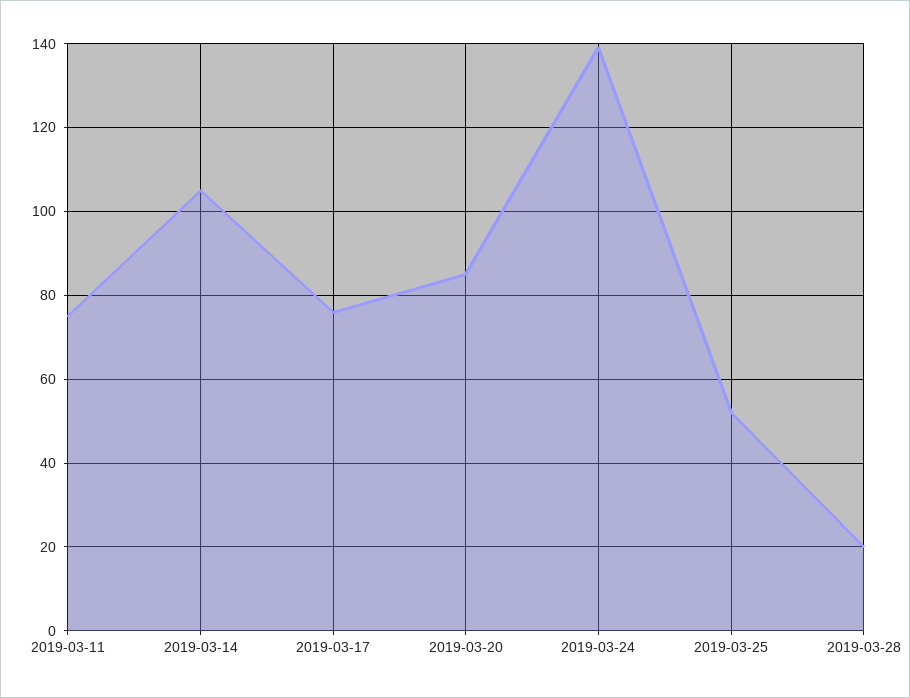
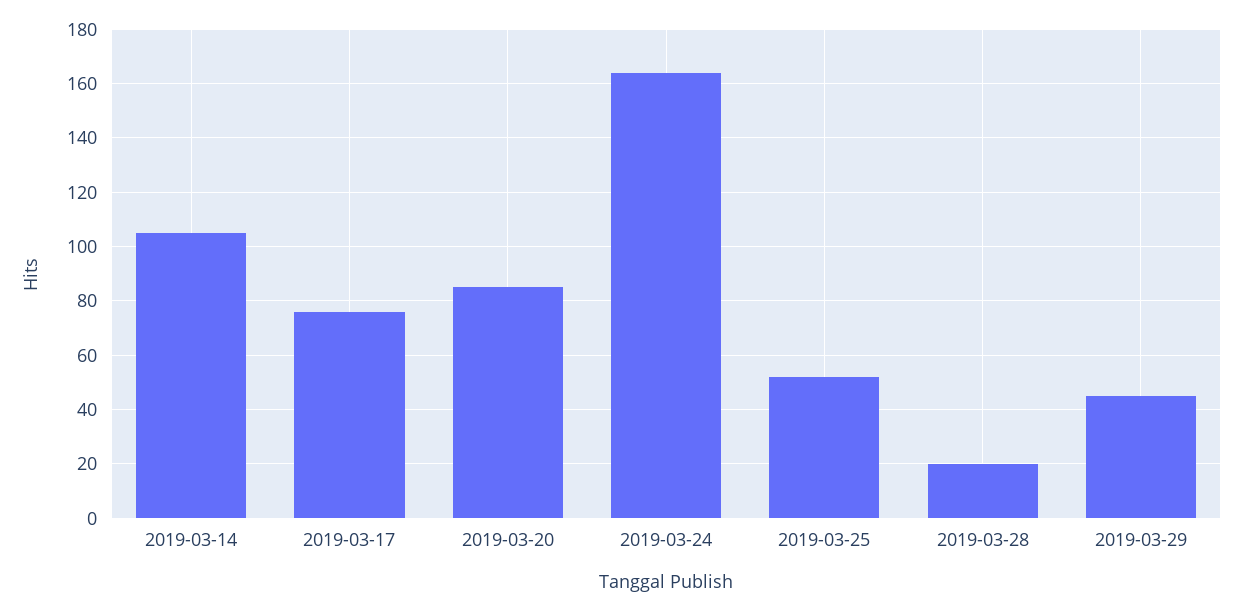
2019-03-11: 75 -> none
2019-03-24: 140 -> 165
2019-03-29: none -> 45

